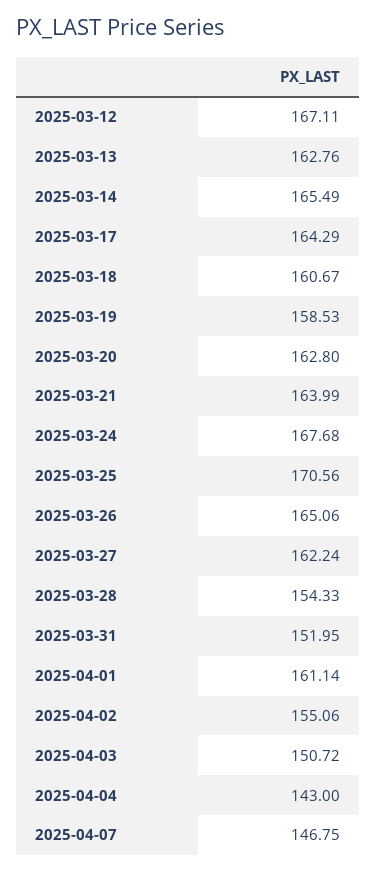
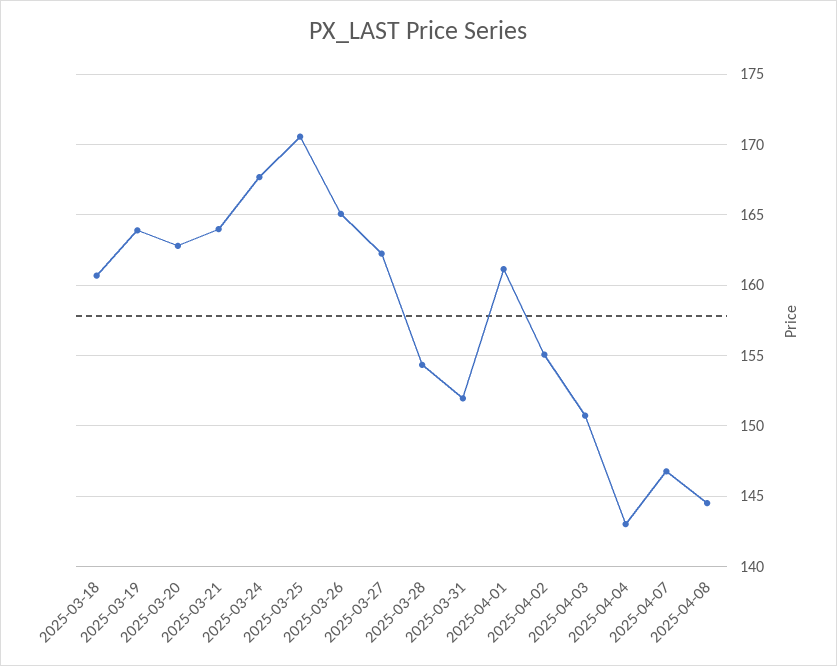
2025-03-12: 167.11 -> none
2025-03-13: 162.76 -> none
2025-03-14: 165.49 -> none
2025-03-17: 164.29 -> none
2025-03-19: 158.53 -> 164
2025-04-08: none -> 144.5

